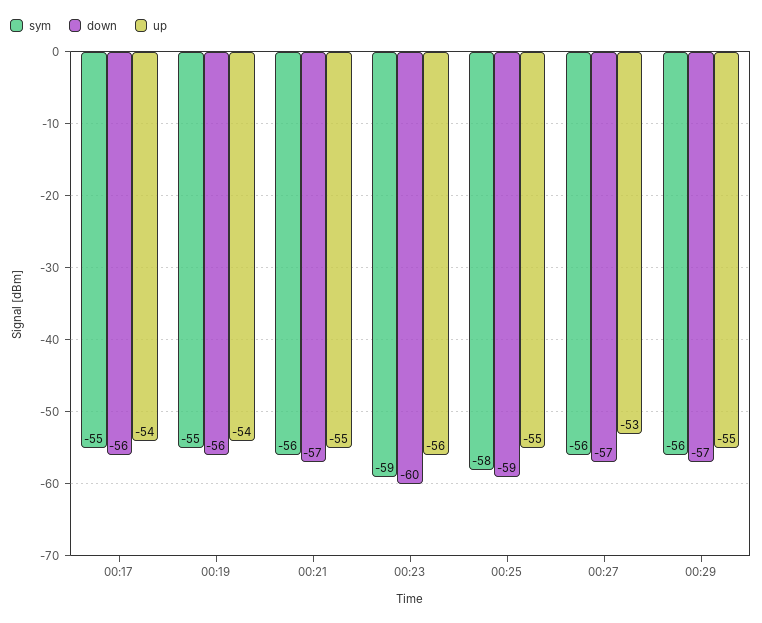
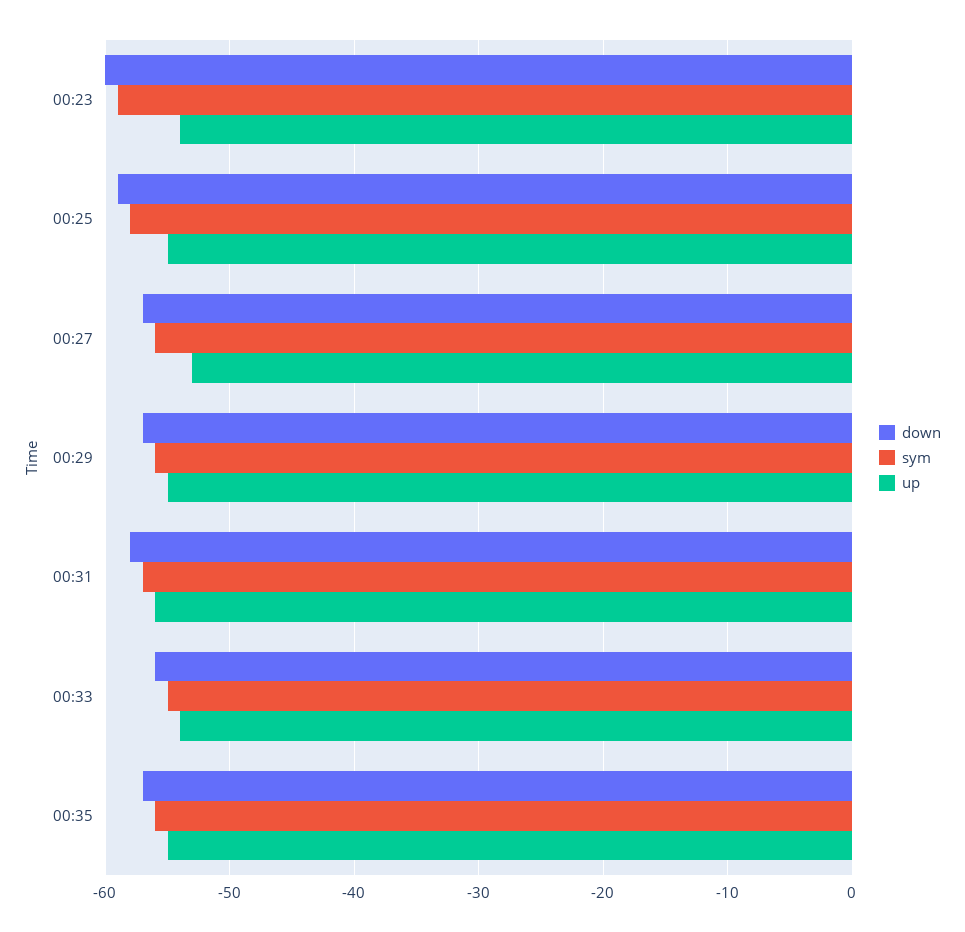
sym, 00:17: -55 -> none
down, 00:17: -56 -> none
up, 00:17: -54 -> none
sym, 00:19: -55 -> none
down, 00:19: -56 -> none
up, 00:19: -54 -> none
sym, 00:21: -56 -> none
down, 00:21: -57 -> none
up, 00:21: -55 -> none
up, 00:23: -56 -> -54
down, 00:31: none -> -58
sym, 00:31: none -> -57
up, 00:31: none -> -56
down, 00:33: none -> -56
sym, 00:33: none -> -55
up, 00:33: none -> -54
down, 00:35: none -> -57
sym, 00:35: none -> -56
up, 00:35: none -> -55

